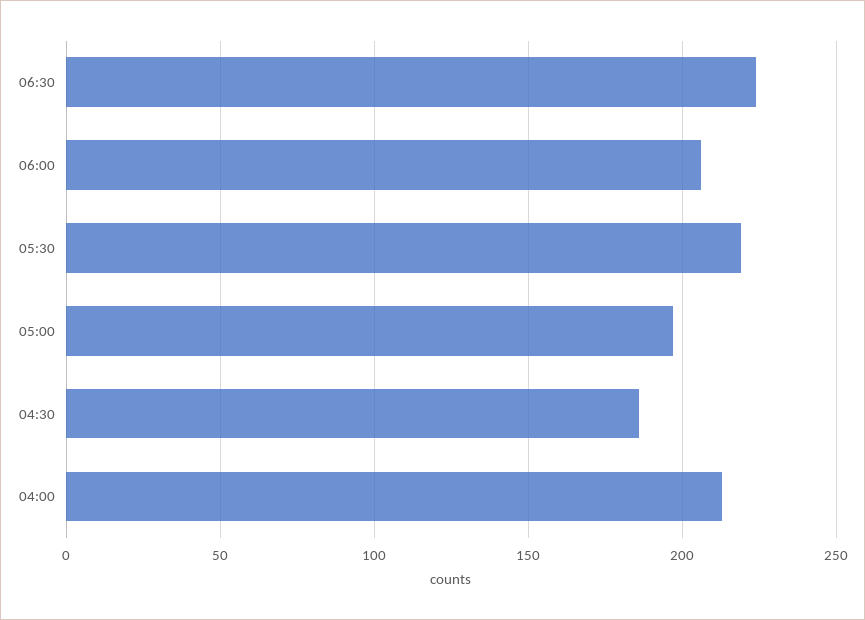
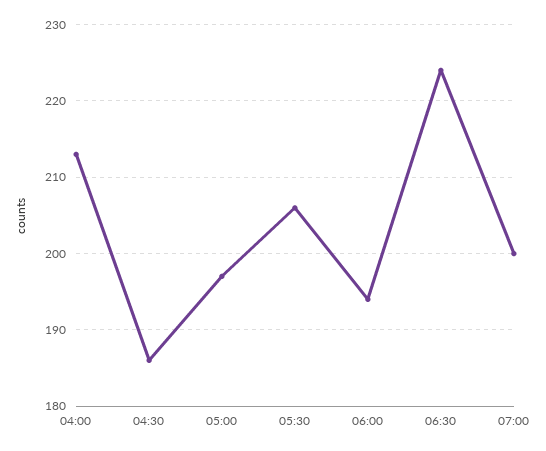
06:00: 205 -> 194
05:30: 220 -> 206
07:00: none -> 200

